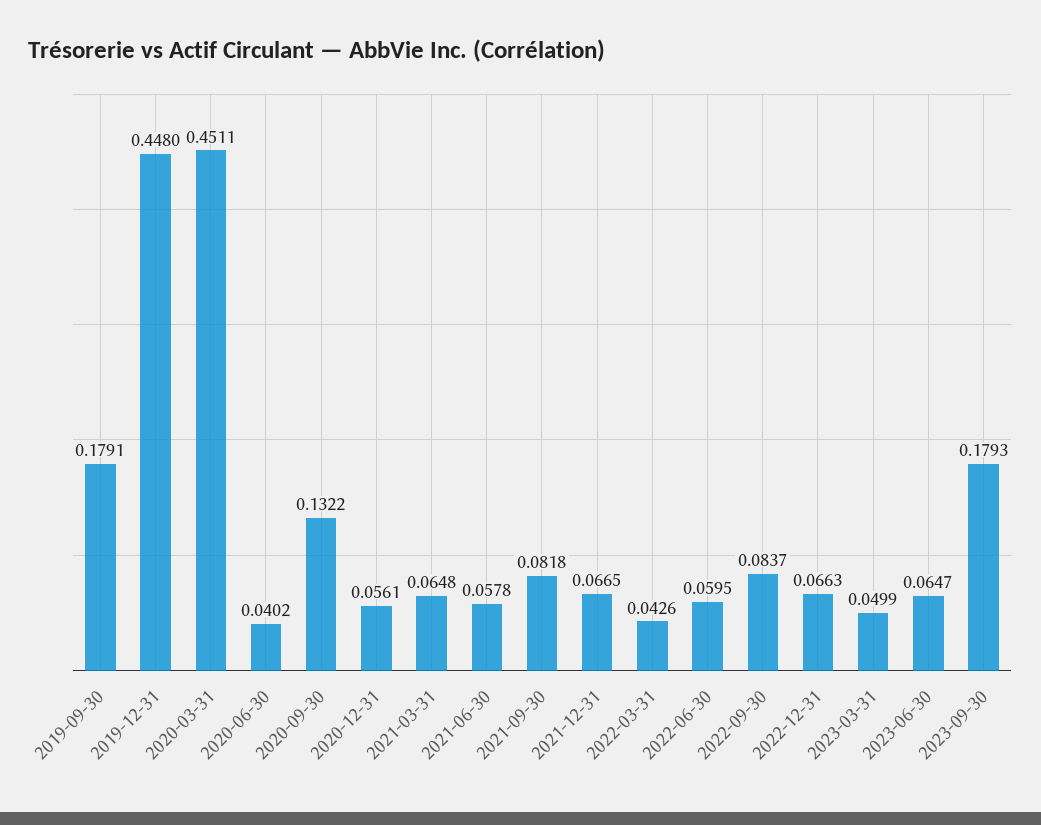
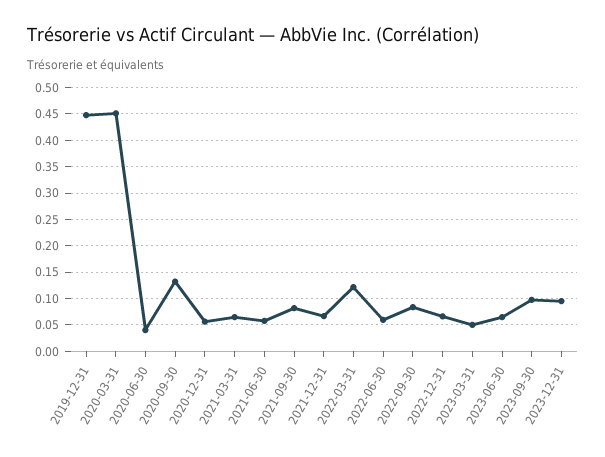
2019-09-30: 0.1791 -> none
2022-03-31: 0.0426 -> 0.125
2023-09-30: 0.1793 -> 0.1
2023-12-31: none -> 0.1

